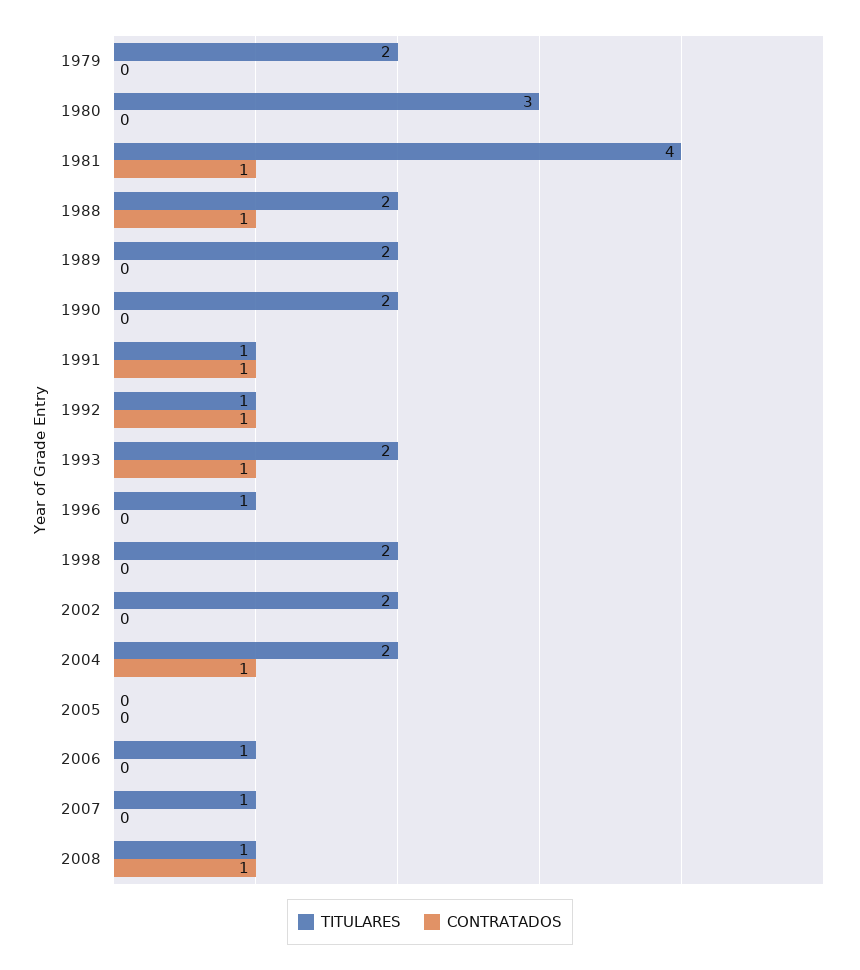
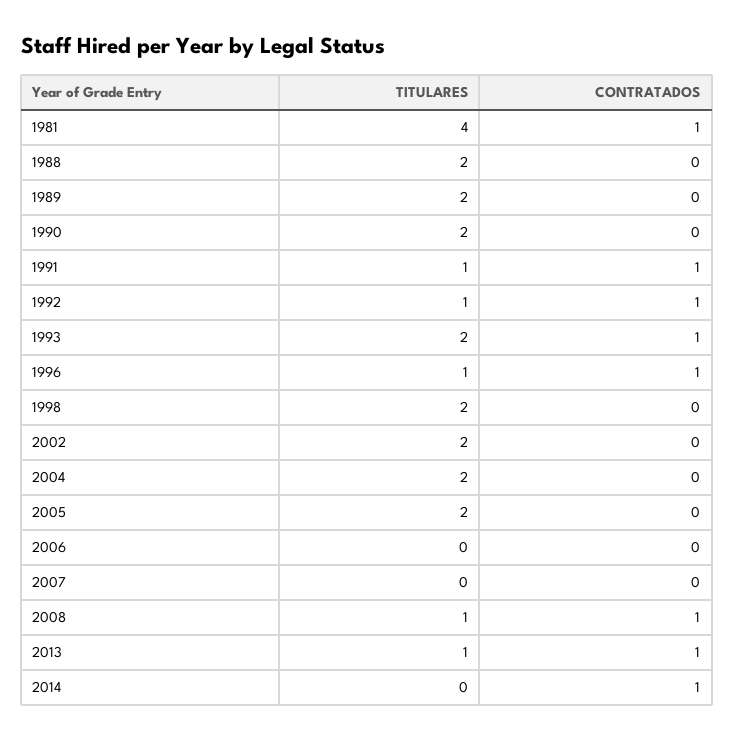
TITULARES, 1979: 2 -> none
CONTRATADOS, 1979: 0 -> none
TITULARES, 1980: 3 -> none
CONTRATADOS, 1980: 0 -> none
CONTRATADOS, 1988: 1 -> 0
CONTRATADOS, 1996: 0 -> 1
CONTRATADOS, 2004: 1 -> 0
TITULARES, 2005: 0 -> 2
TITULARES, 2006: 1 -> 0
TITULARES, 2007: 1 -> 0
TITULARES, 2013: none -> 1
CONTRATADOS, 2013: none -> 1
TITULARES, 2014: none -> 0
CONTRATADOS, 2014: none -> 1

